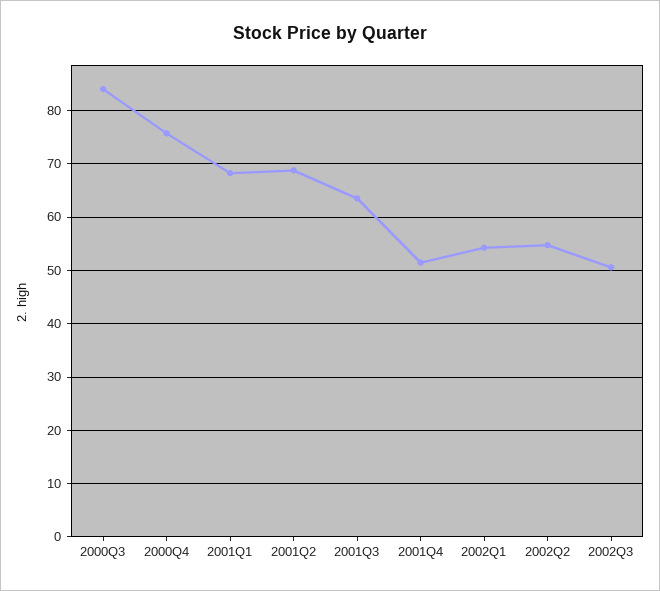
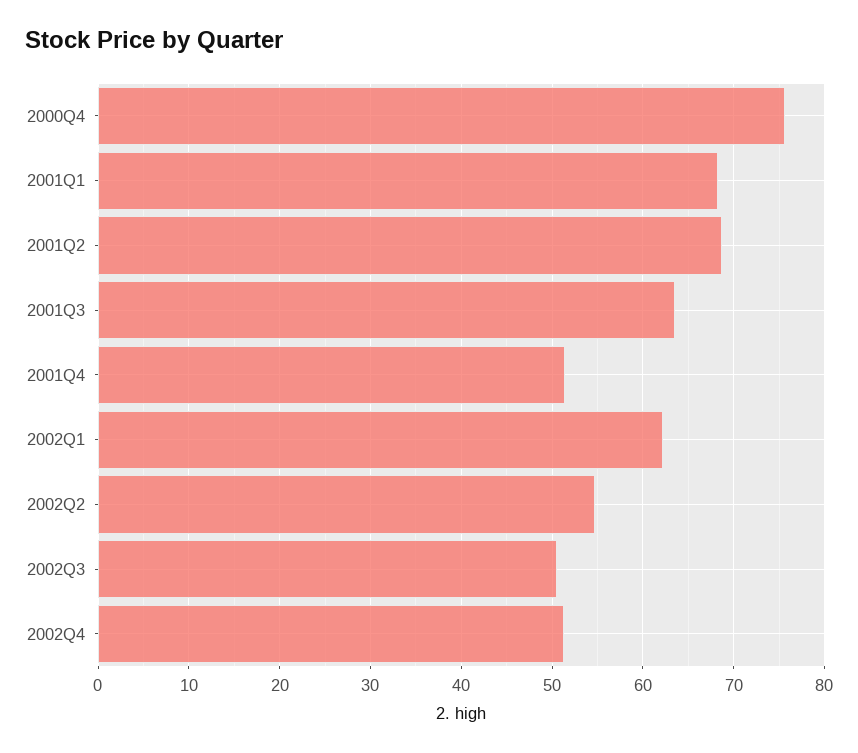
2000Q3: 84 -> none
2002Q1: 54 -> 62
2002Q4: none -> 51

